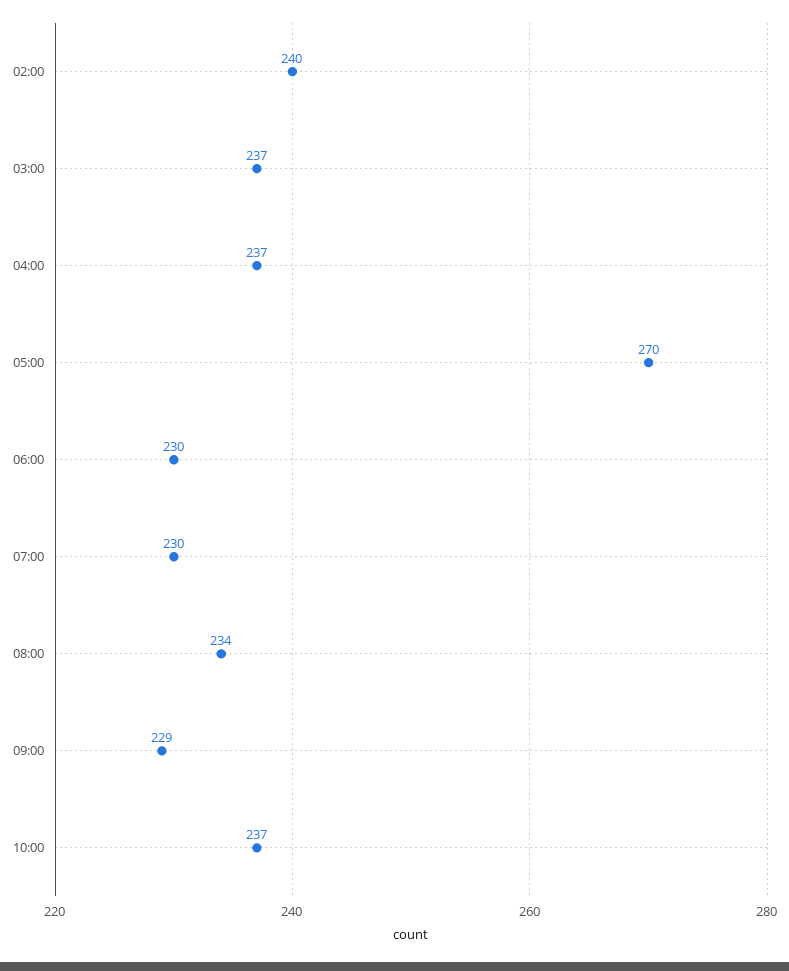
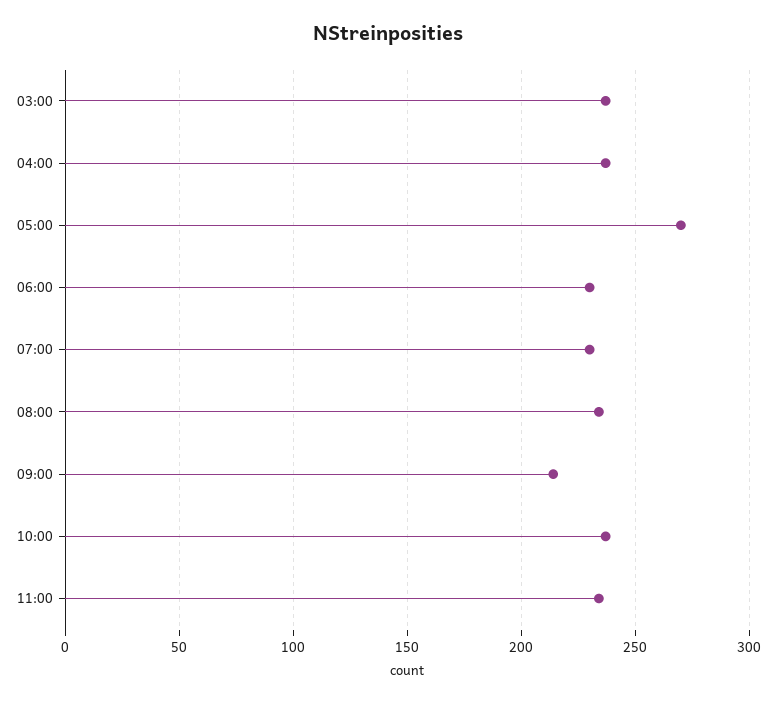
02:00: 240 -> none
09:00: 229 -> 215
11:00: none -> 235

